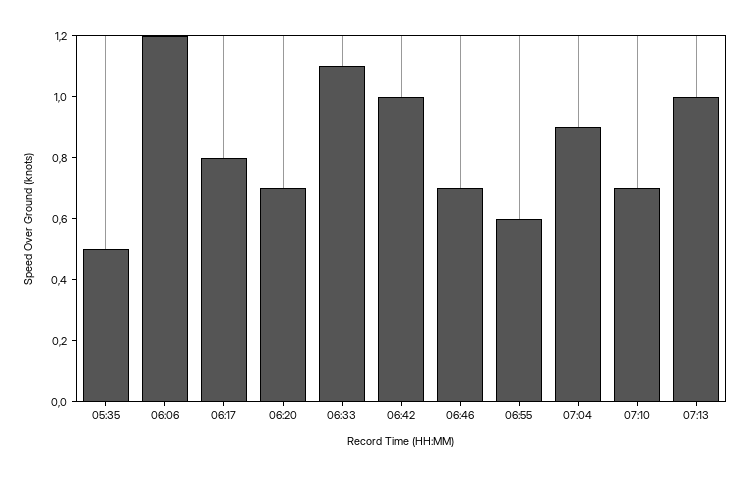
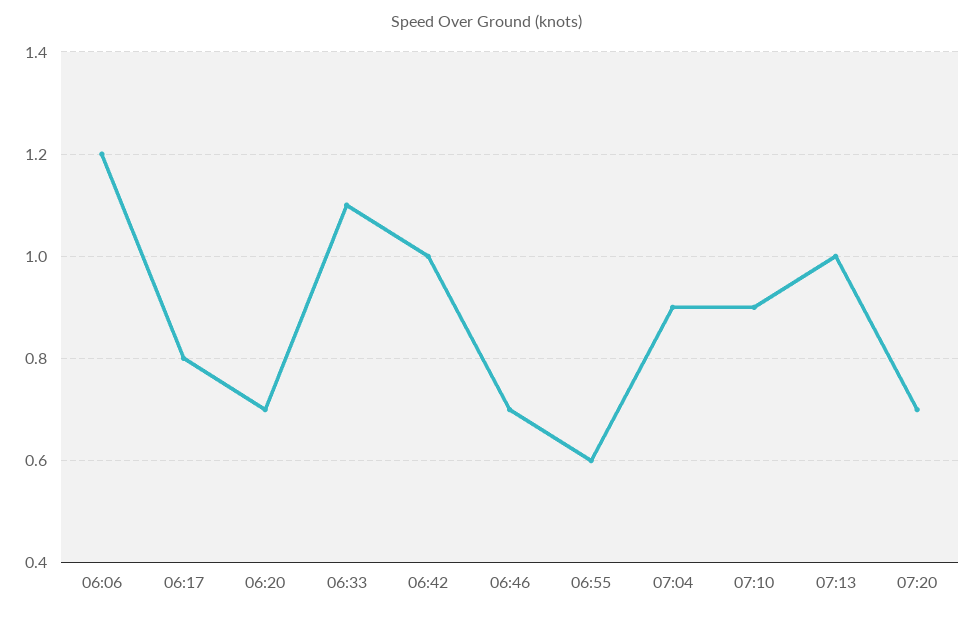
05:35: 0.5 -> none
07:10: 0.7 -> 0.9
07:20: none -> 0.7

